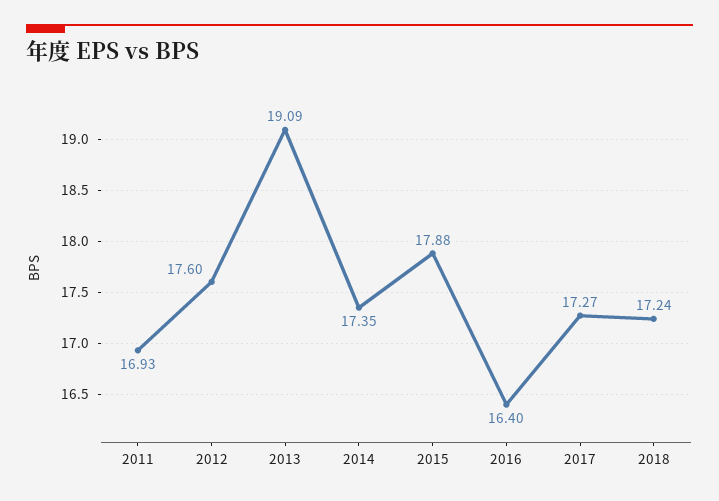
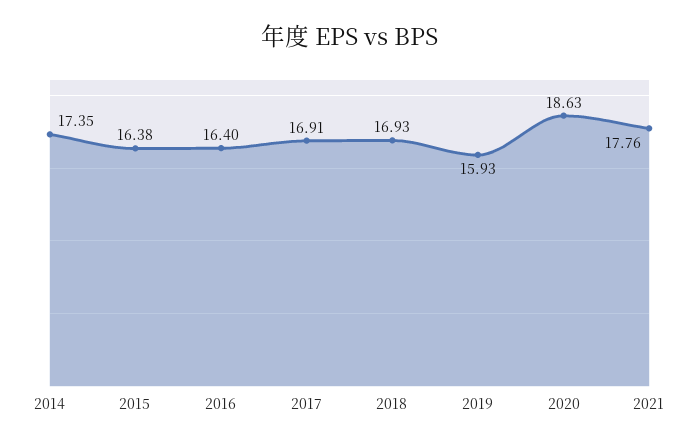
2011: 16.93 -> none
2012: 17.6 -> none
2013: 19.09 -> none
2015: 17.88 -> 16.38
2017: 17.27 -> 16.91
2018: 17.24 -> 16.93
2019: none -> 15.93
2020: none -> 18.63
2021: none -> 17.76

